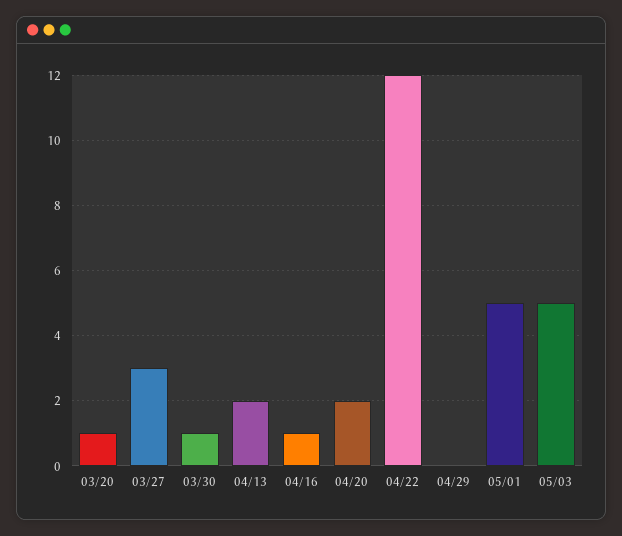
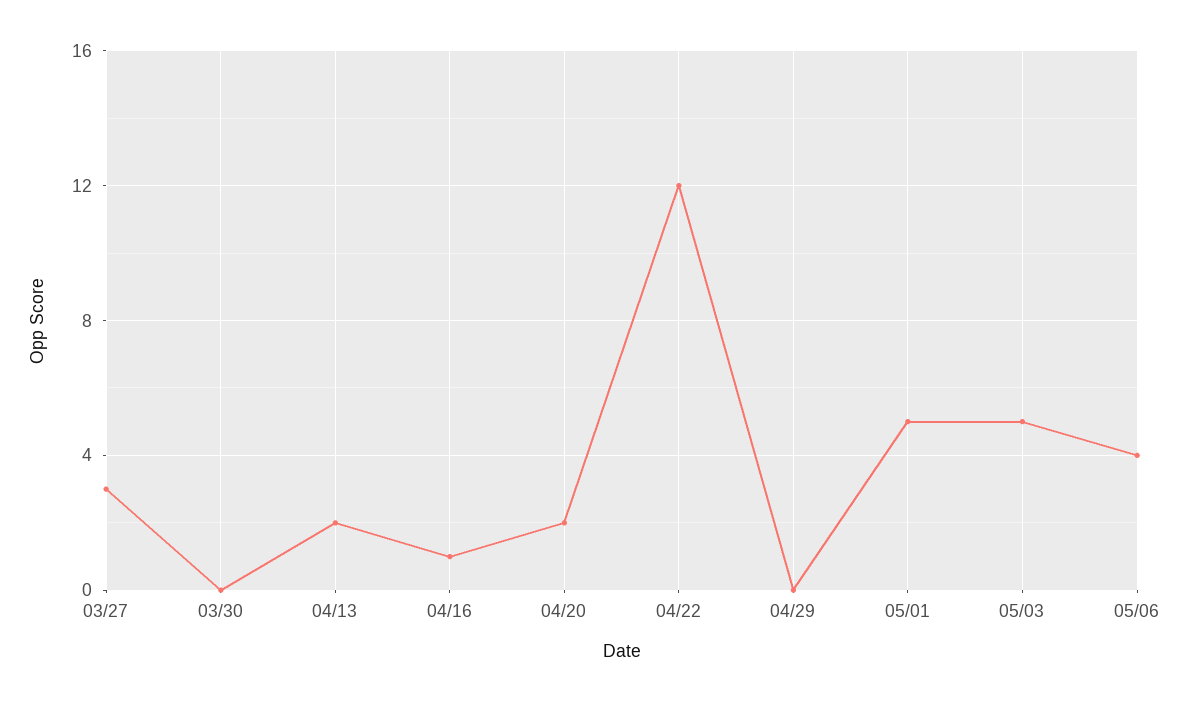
03/20: 1 -> none
03/30: 1 -> 0
05/06: none -> 4

